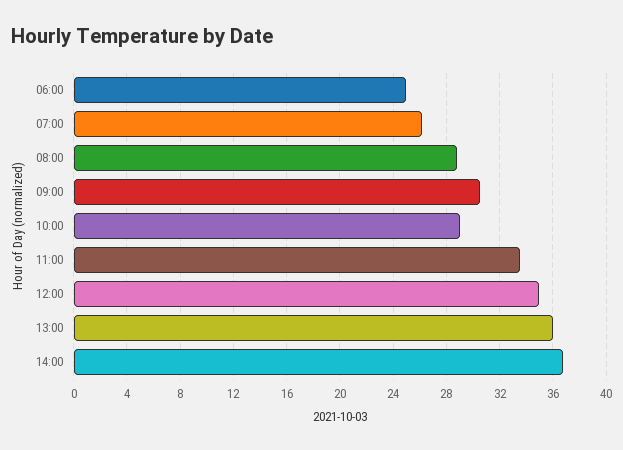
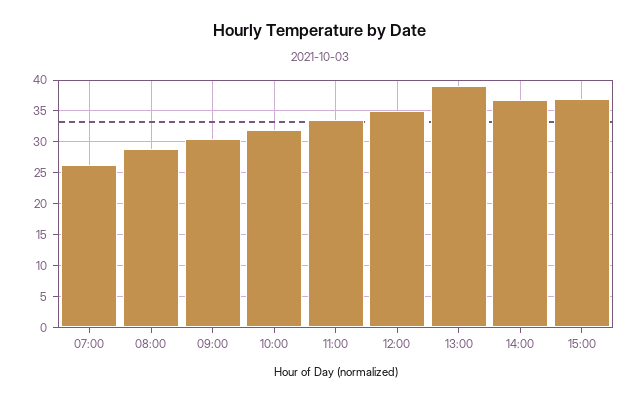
06:00: 25 -> none
10:00: 29 -> 32
13:00: 36 -> 39
15:00: none -> 37

